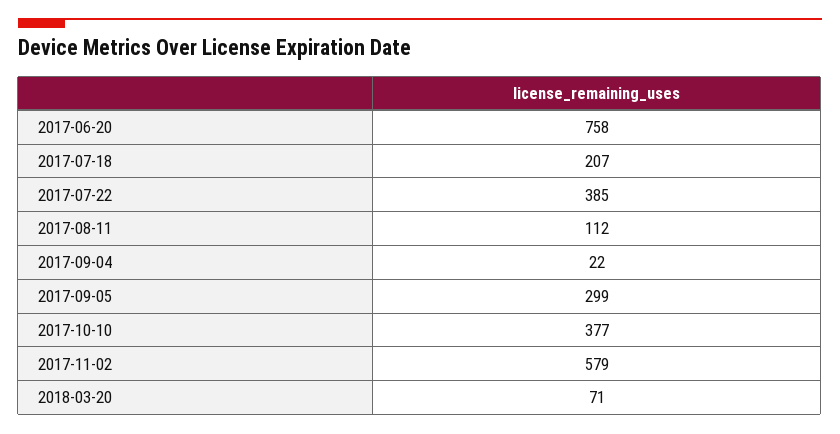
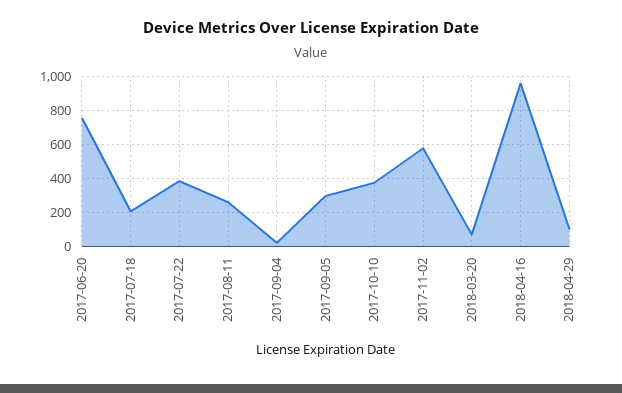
2017-08-11: 112 -> 250
2018-04-16: none -> 950
2018-04-29: none -> 100

